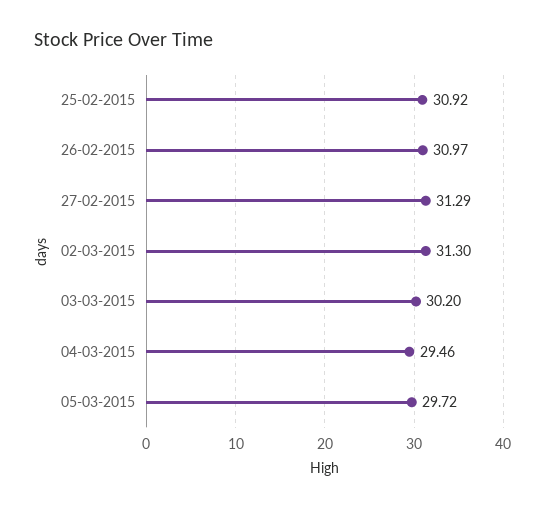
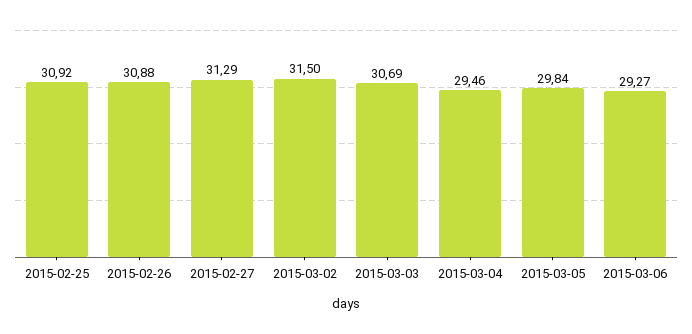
26-02-2015: 30.97 -> 30.88
02-03-2015: 31.3 -> 31.5
03-03-2015: 30.2 -> 30.69
05-03-2015: 29.72 -> 29.84
2015-03-06: none -> 29.27

